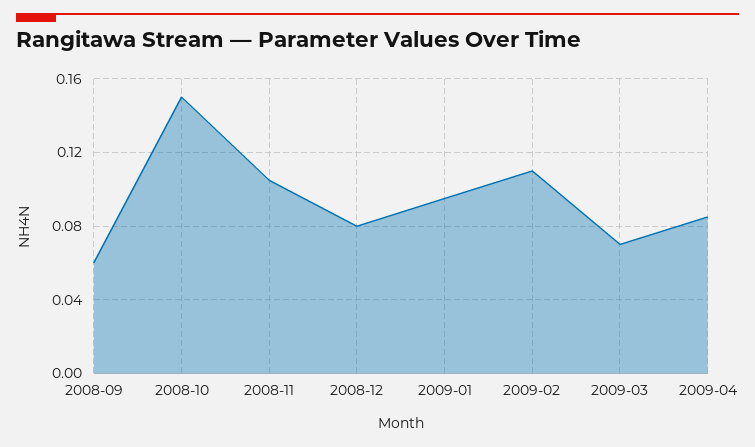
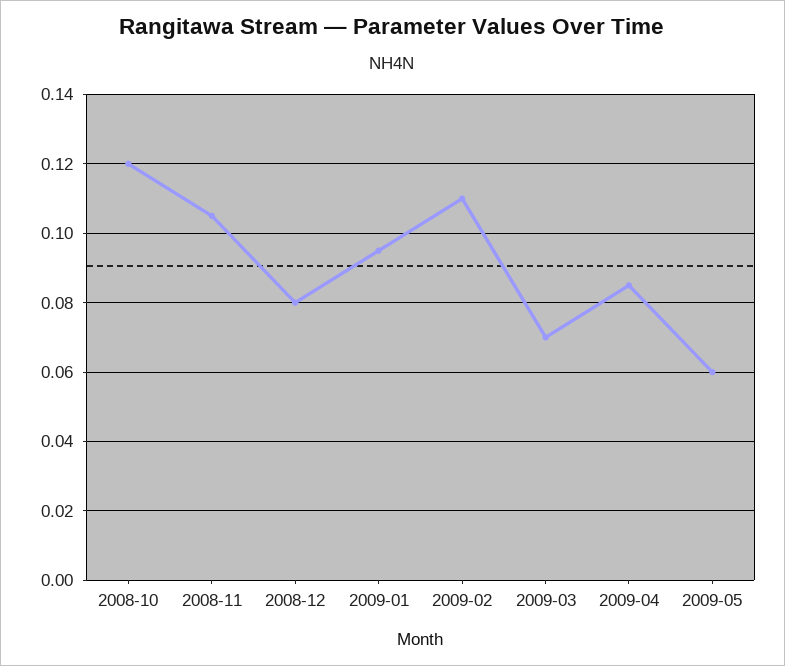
2008-09: 0.06 -> none
2008-10: 0.15 -> 0.12
2009-05: none -> 0.06

